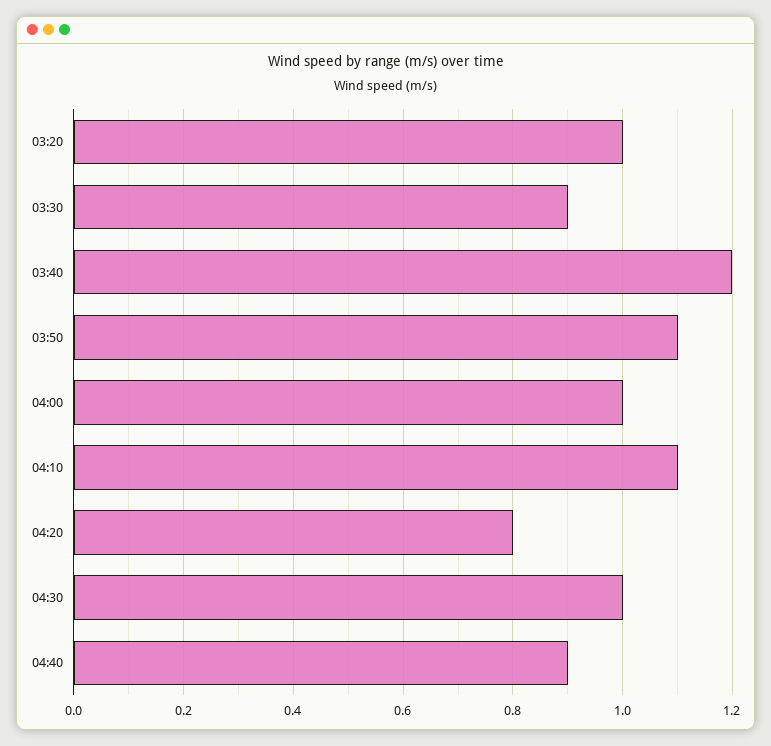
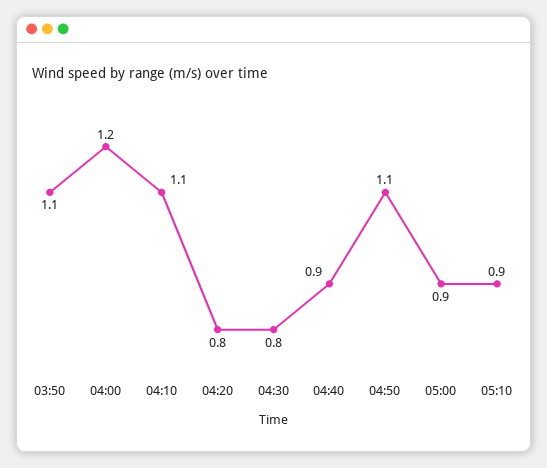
03:20: 1 -> none
03:30: 0.9 -> none
03:40: 1.2 -> none
04:00: 1 -> 1.2
04:30: 1 -> 0.8
04:50: none -> 1.1
05:00: none -> 0.9
05:10: none -> 0.9

